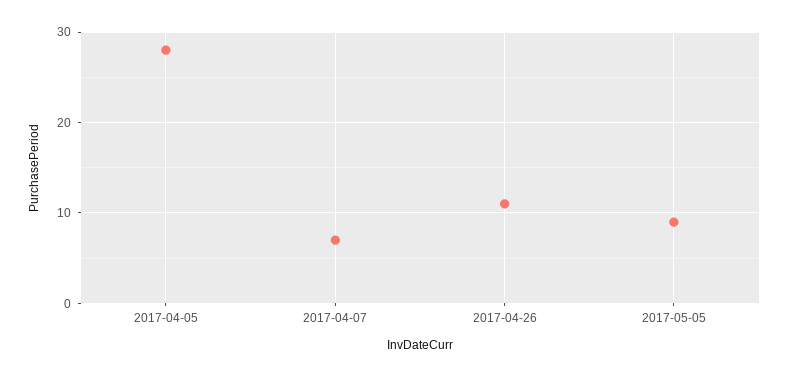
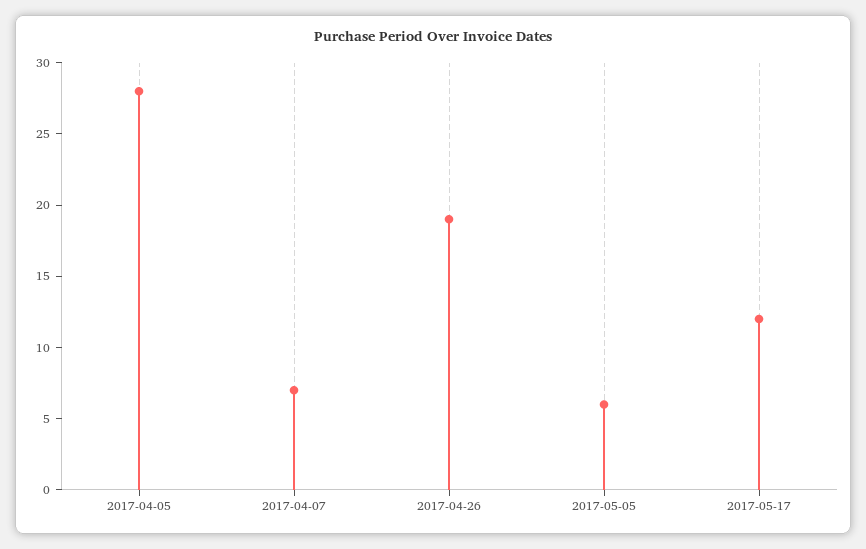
2017-04-26: 11 -> 19
2017-05-05: 9 -> 6
2017-05-17: none -> 12

